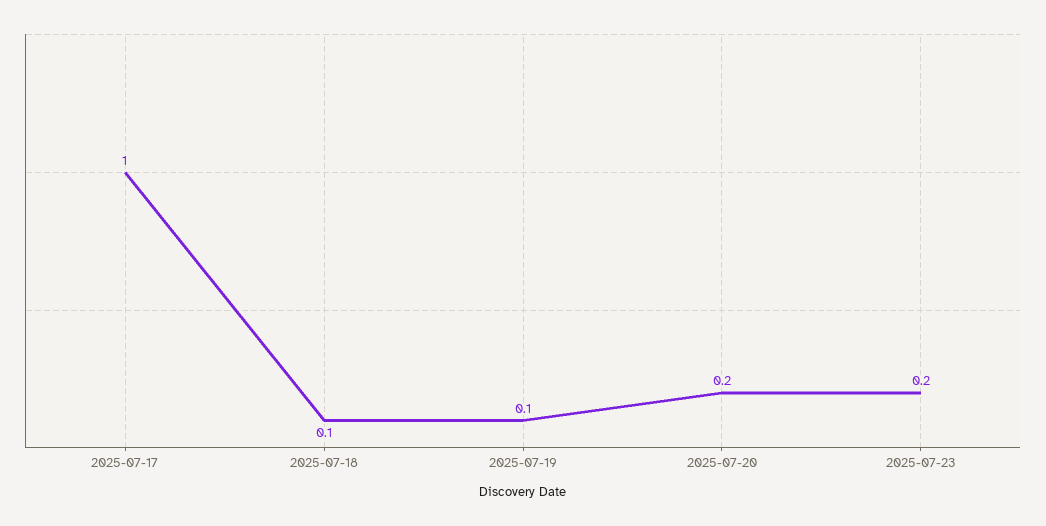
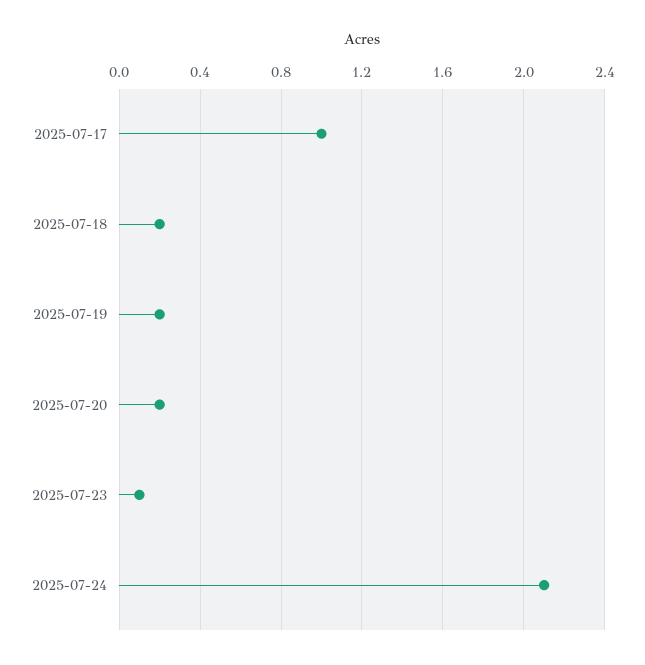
2025-07-18: 0.1 -> 0.2
2025-07-19: 0.1 -> 0.2
2025-07-23: 0.2 -> 0.1
2025-07-24: none -> 2.1

